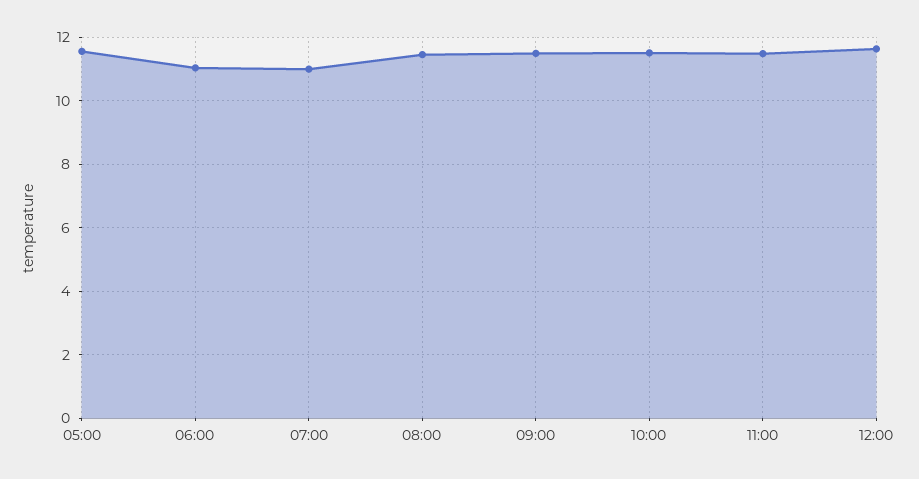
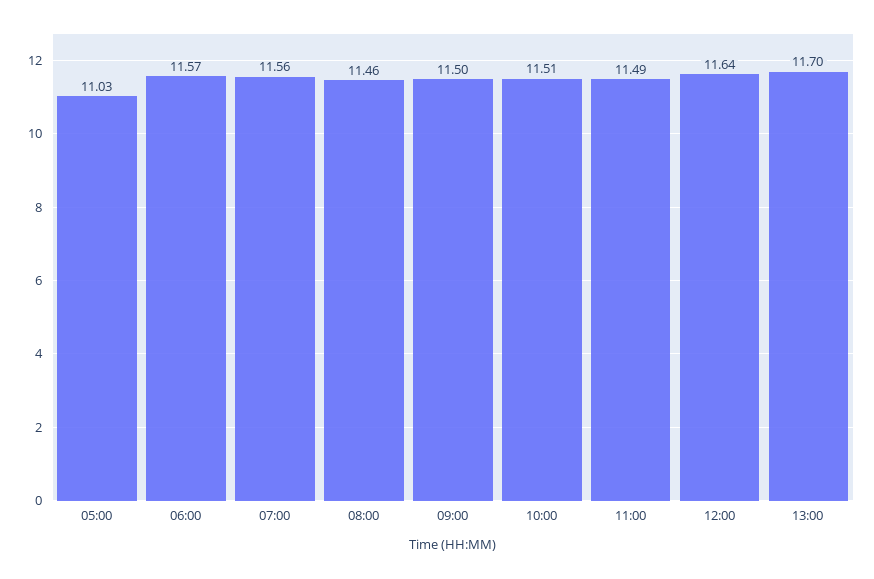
05:00: 11.6 -> 11.03
06:00: 11 -> 11.57
07:00: 11 -> 11.56
13:00: none -> 11.7

